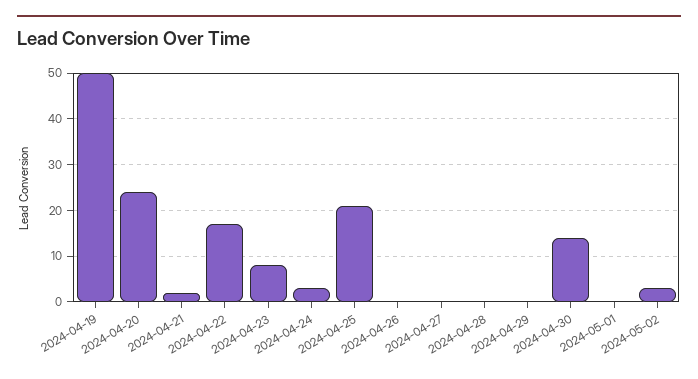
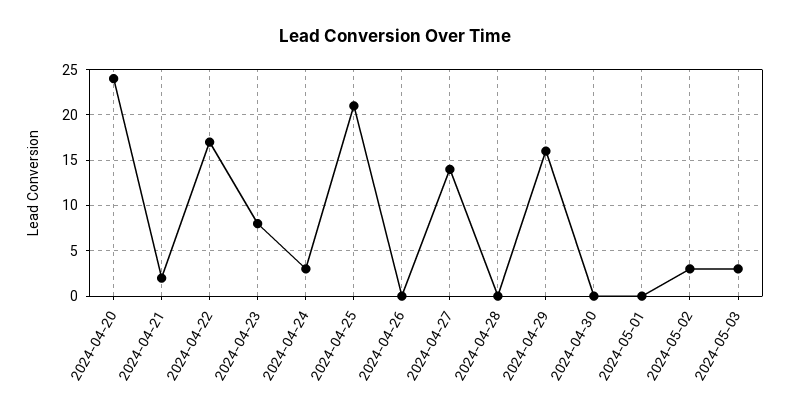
2024-04-19: 50 -> none
2024-04-27: 0 -> 14
2024-04-29: 0 -> 16
2024-04-30: 15 -> 0
2024-05-03: none -> 3

